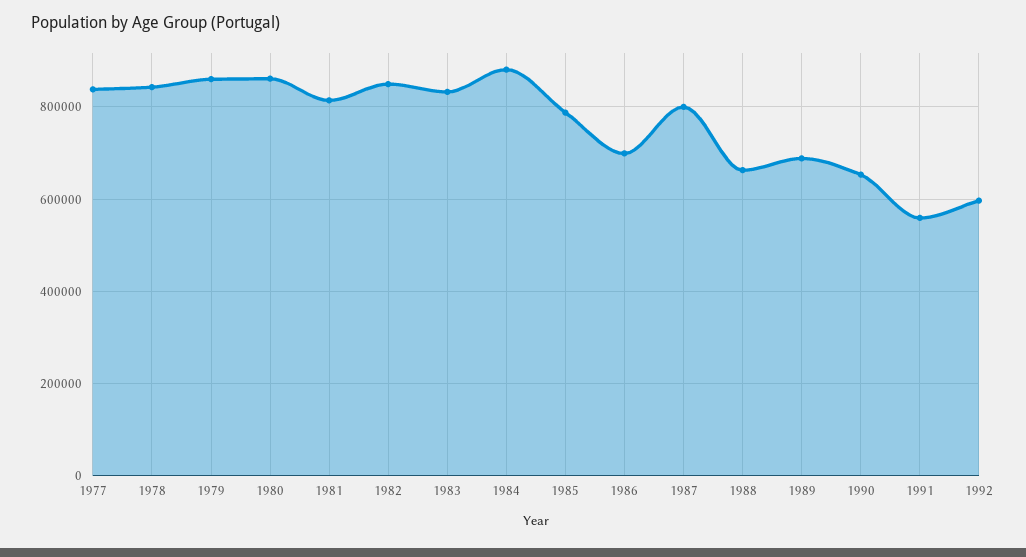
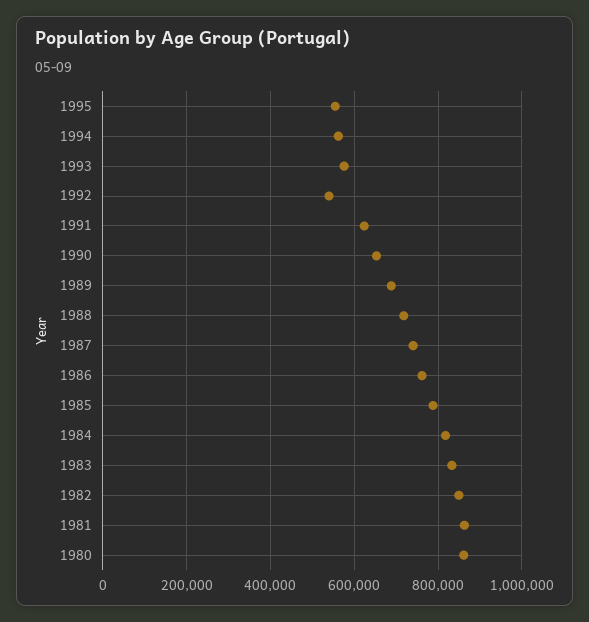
1977: 840000 -> none
1978: 840000 -> none
1979: 860000 -> none
1981: 820000 -> 860000
1984: 880000 -> 820000
1986: 700000 -> 760000
1987: 800000 -> 740000
1988: 660000 -> 720000
1991: 560000 -> 620000
1992: 600000 -> 540000
1995: none -> 560000
1994: none -> 560000
1993: none -> 580000

